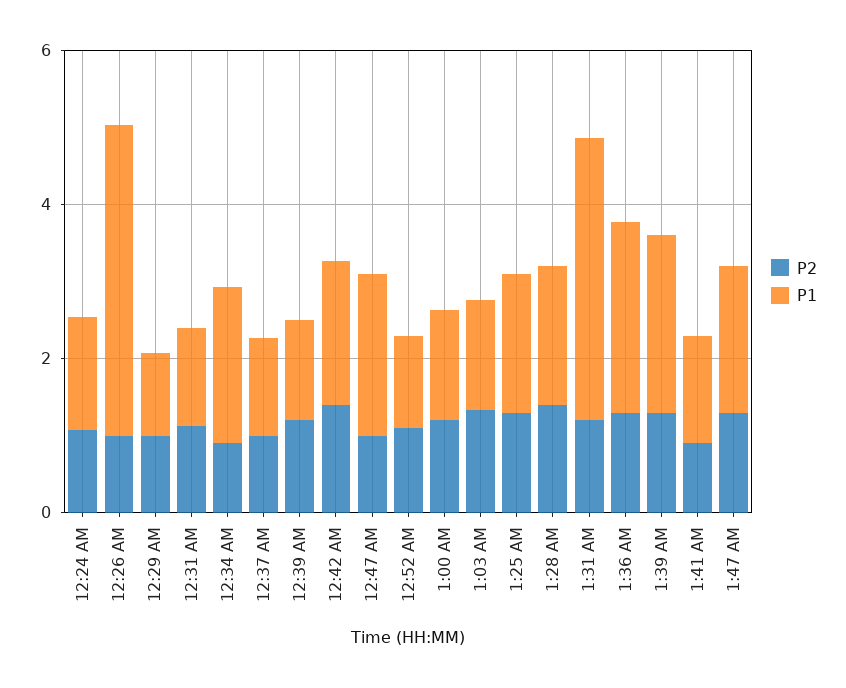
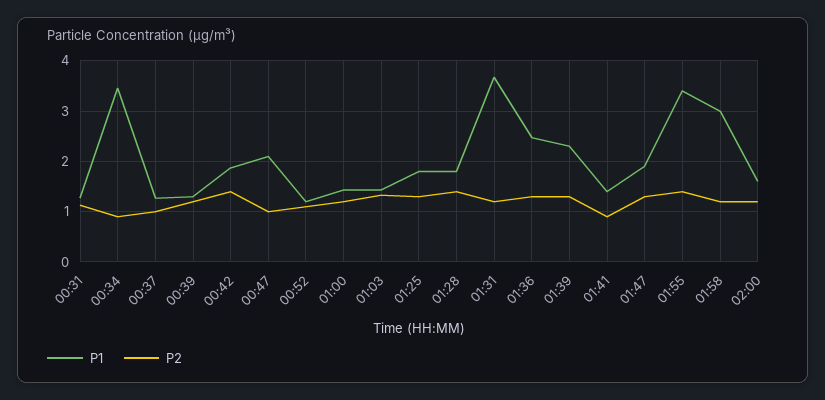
P2, 12:24 AM: 1 -> none
P1, 12:24 AM: 1.5 -> none
P2, 12:26 AM: 1 -> none
P1, 12:26 AM: 4 -> none
P2, 12:29 AM: 1 -> none
P1, 12:29 AM: 1 -> none
P1, 12:34 AM: 2 -> 3.4
P1, 01:55: none -> 3.4
P2, 01:55: none -> 1.4
P1, 01:58: none -> 3
P2, 01:58: none -> 1.2
P1, 02:00: none -> 1.6
P2, 02:00: none -> 1.2

